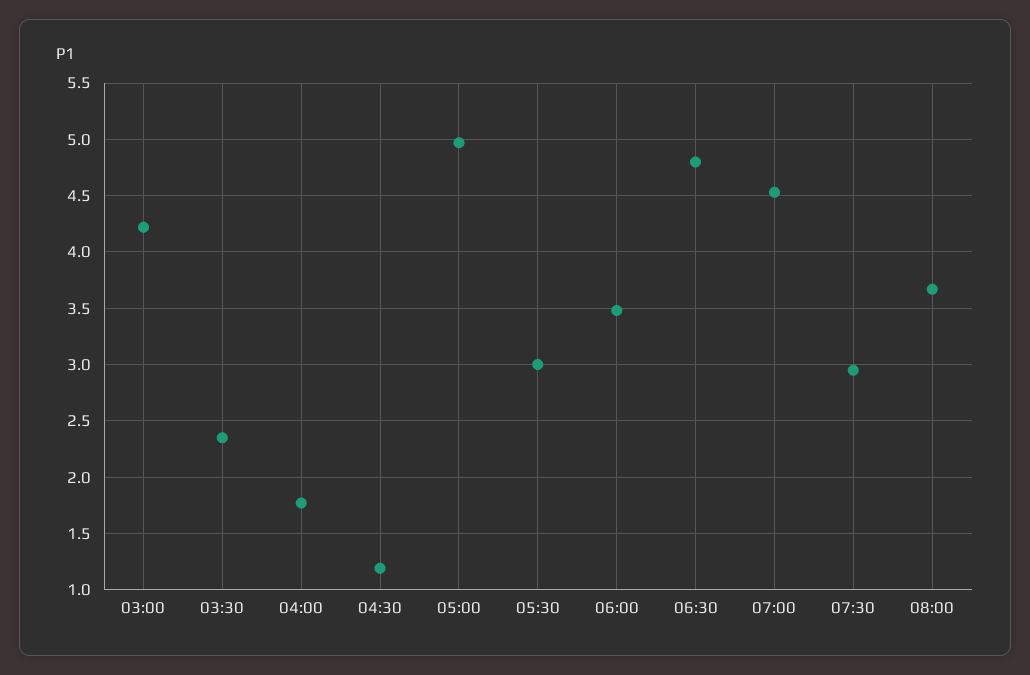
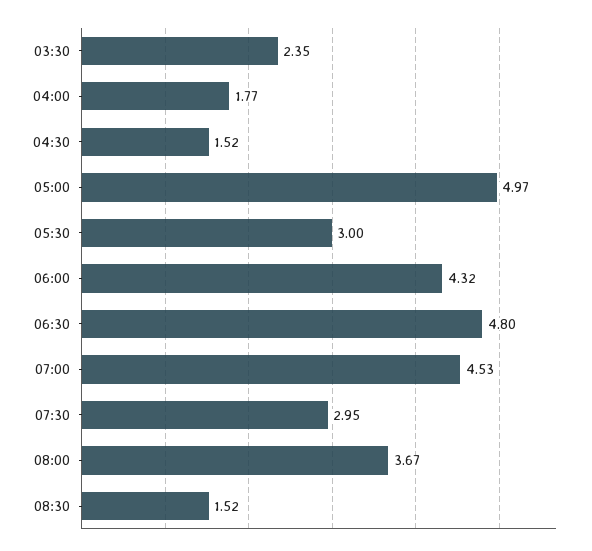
03:00: 4.2 -> none
04:30: 1.2 -> 1.52
06:00: 3.5 -> 4.32
08:30: none -> 1.52

